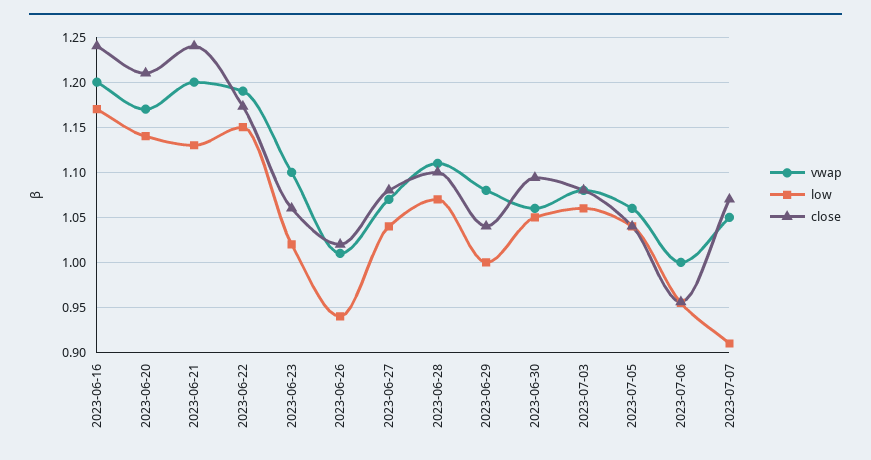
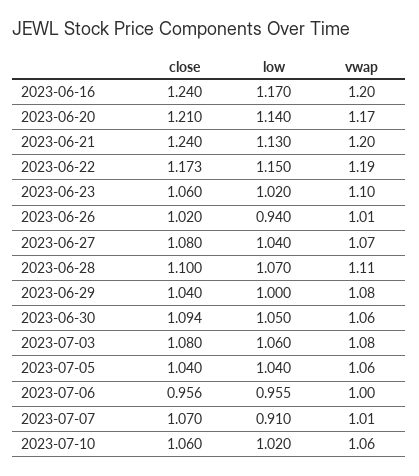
vwap, 2023-07-07: 1.05 -> 1.01
close, 2023-07-10: none -> 1.06
low, 2023-07-10: none -> 1.02
vwap, 2023-07-10: none -> 1.06

